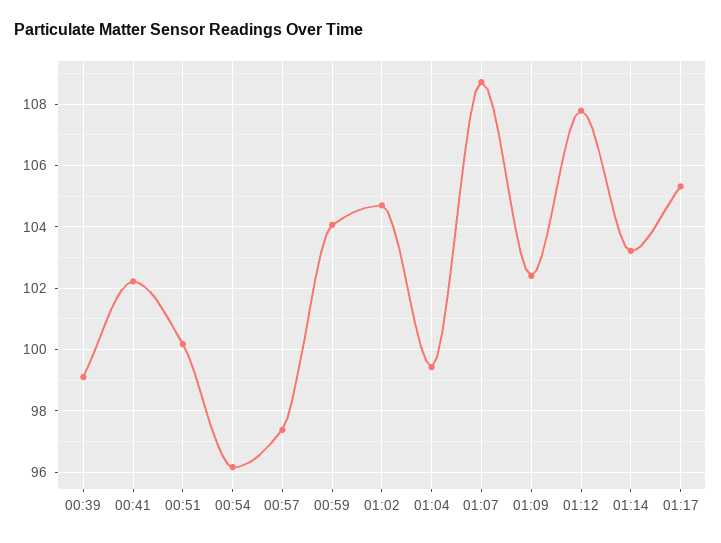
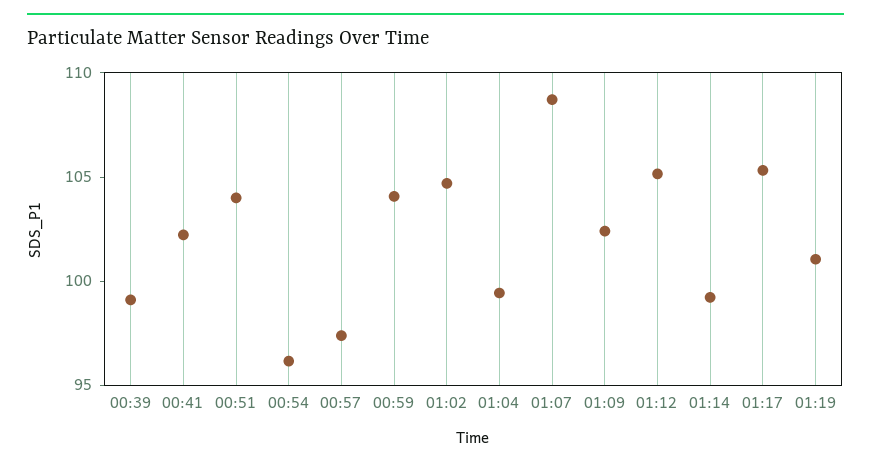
00:51: 100.2 -> 104
01:12: 107.8 -> 105
01:14: 103.2 -> 99
01:19: none -> 101

